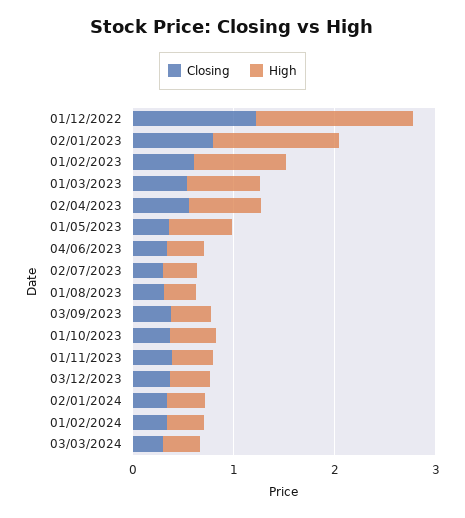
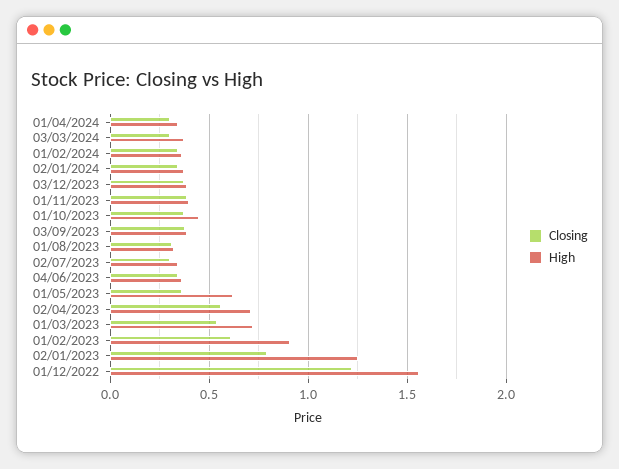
Closing, 01/04/2024: none -> 0.3
High, 01/04/2024: none -> 0.35

